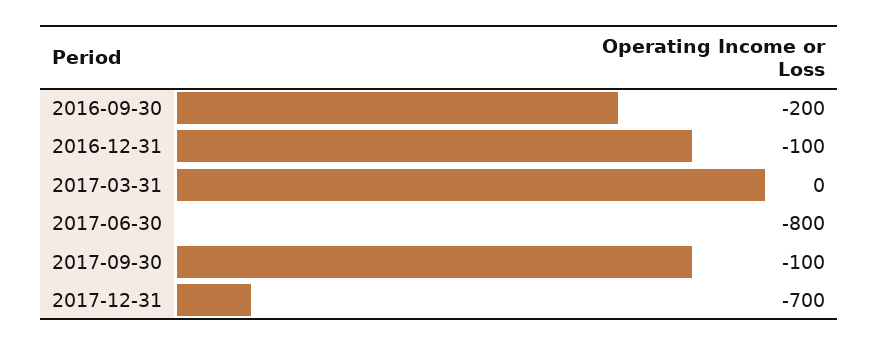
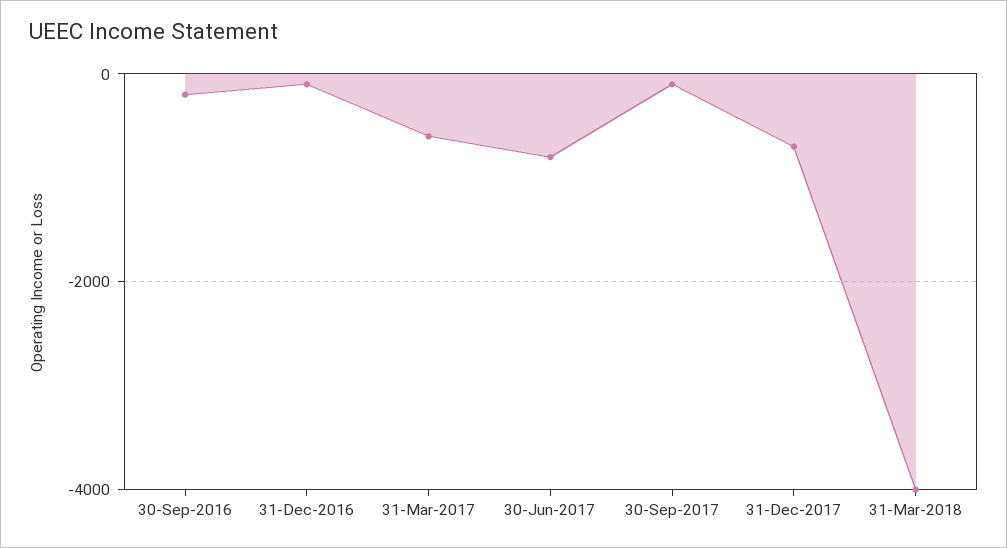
2017-03-31: 0 -> -600
31-Mar-2018: none -> -4000

